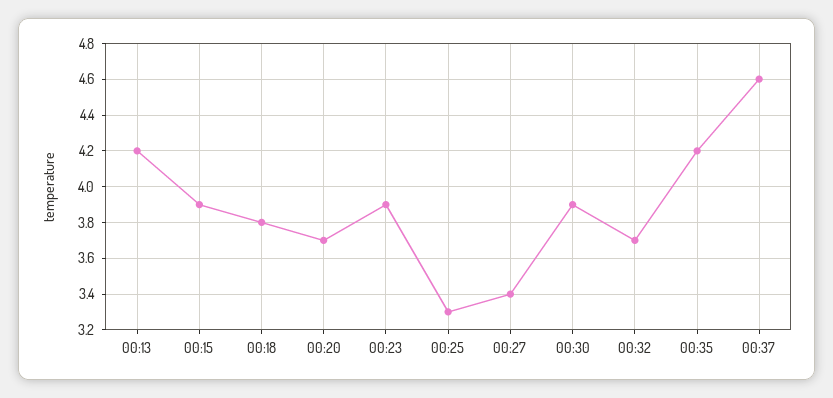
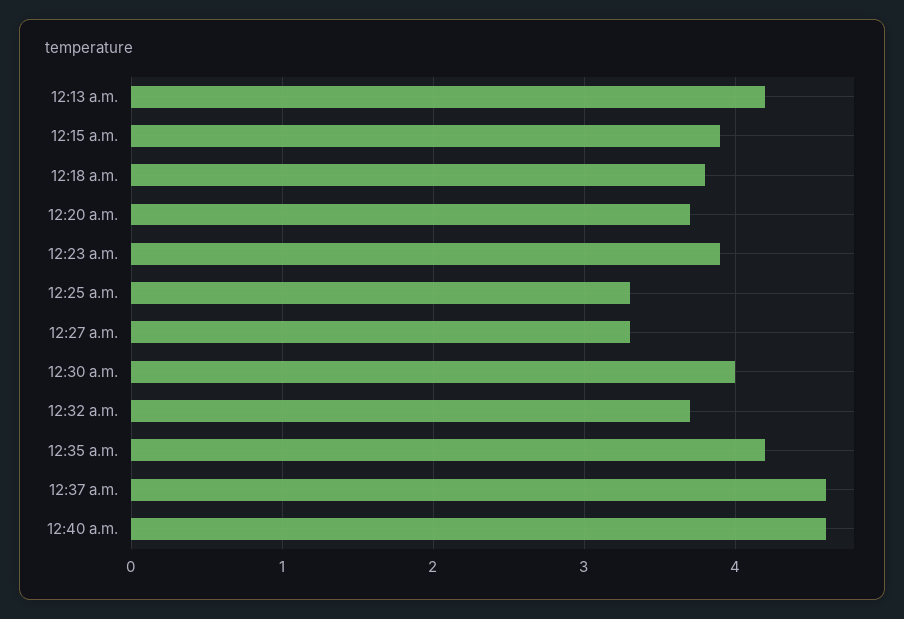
00:27: 3.4 -> 3.3
00:30: 3.9 -> 4
12:40 a.m.: none -> 4.6

